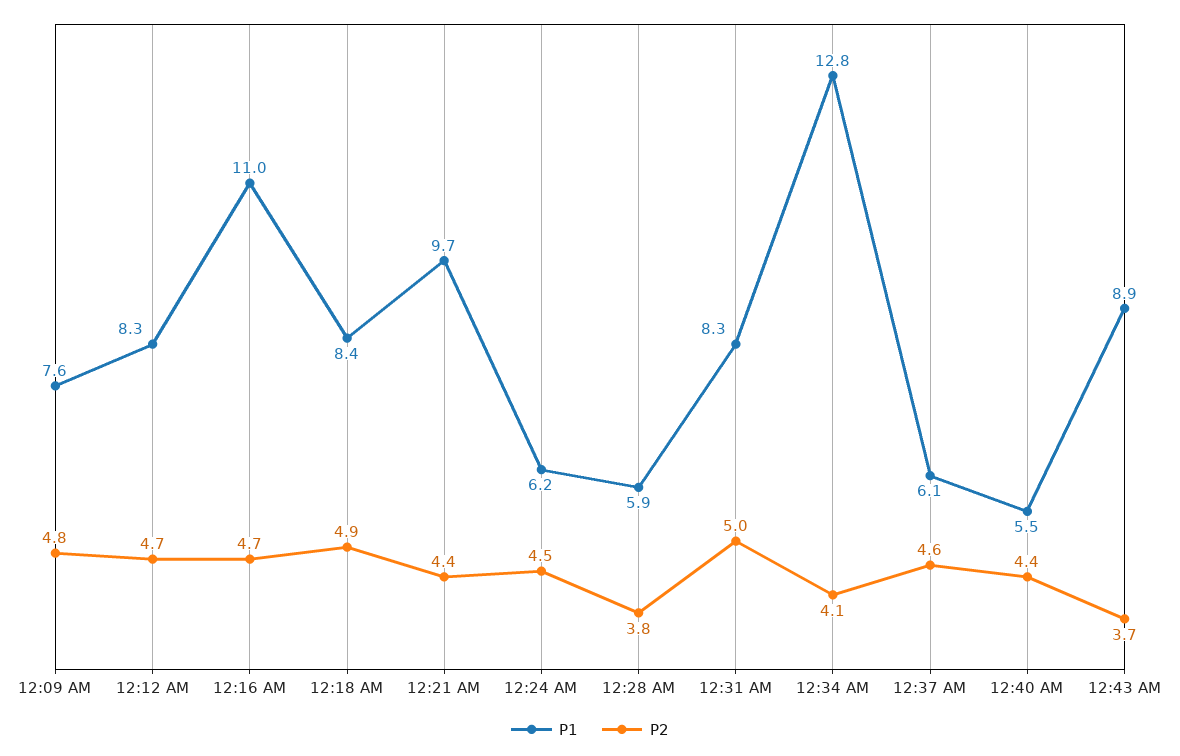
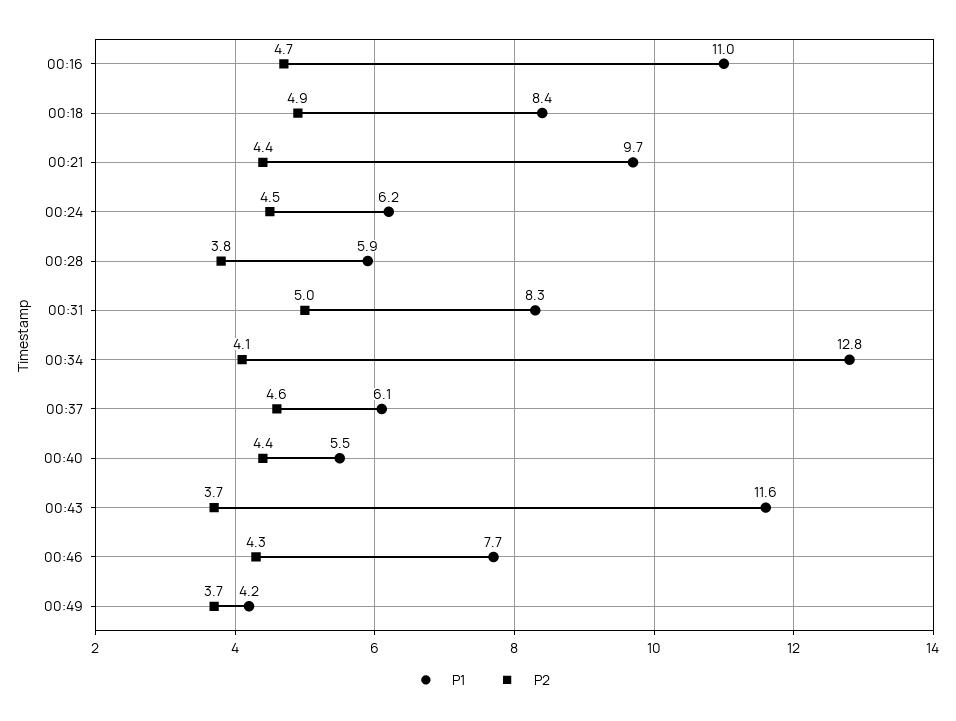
P1, 12:09 AM: 7.6 -> none
P2, 12:09 AM: 4.8 -> none
P1, 12:12 AM: 8.3 -> none
P2, 12:12 AM: 4.7 -> none
P1, 12:43 AM: 8.9 -> 11.6
P1, 00:46: none -> 7.7
P2, 00:46: none -> 4.3
P1, 00:49: none -> 4.2
P2, 00:49: none -> 3.7

